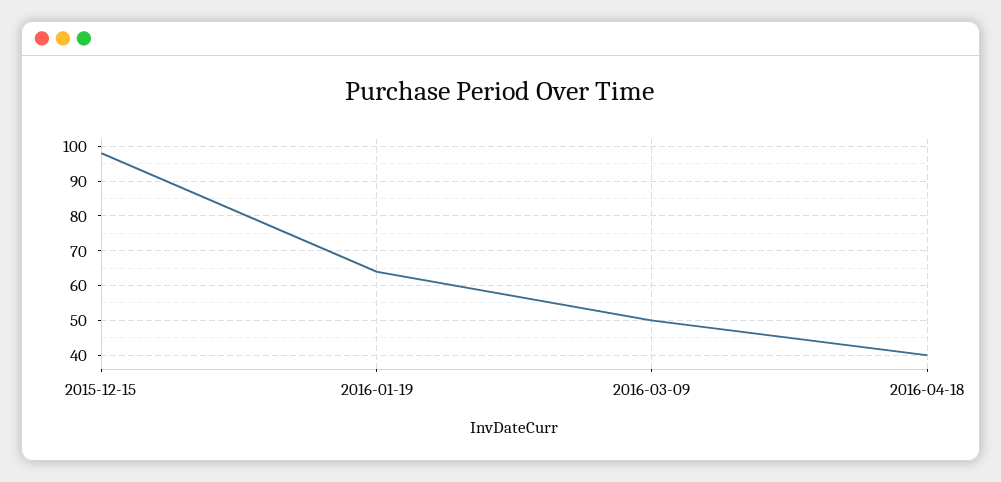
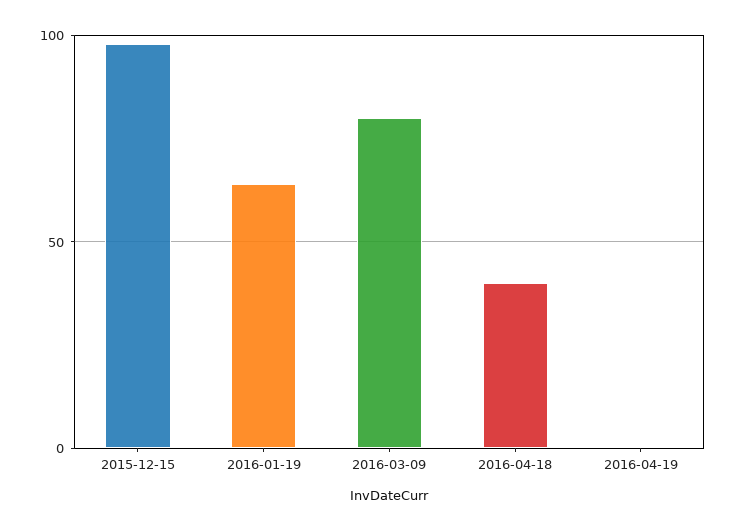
2016-03-09: 50 -> 80
2016-04-19: none -> 0

